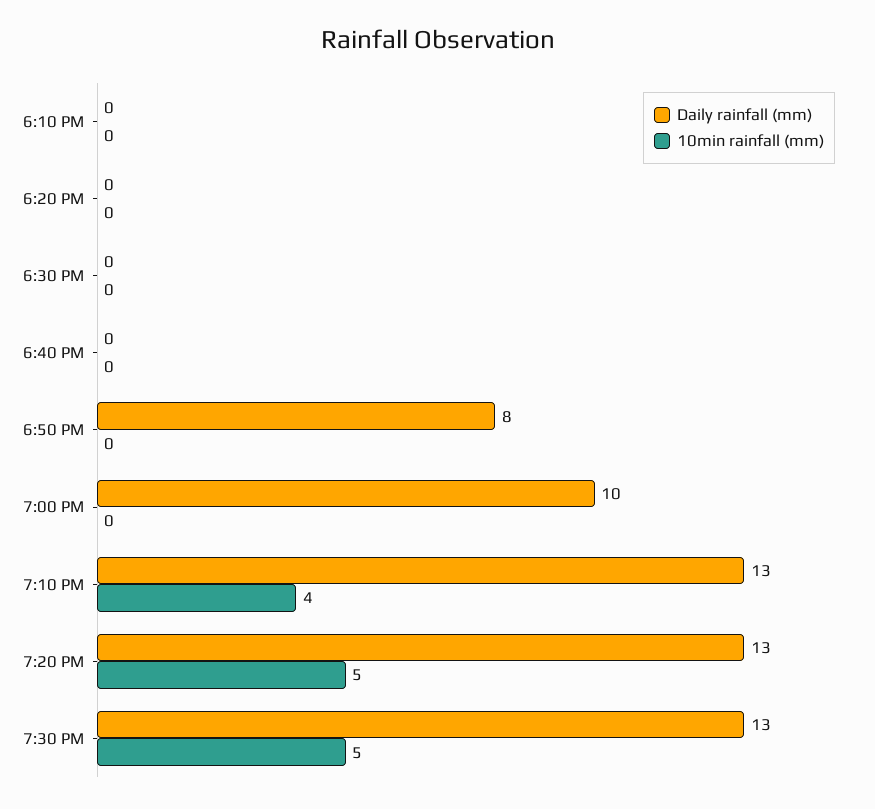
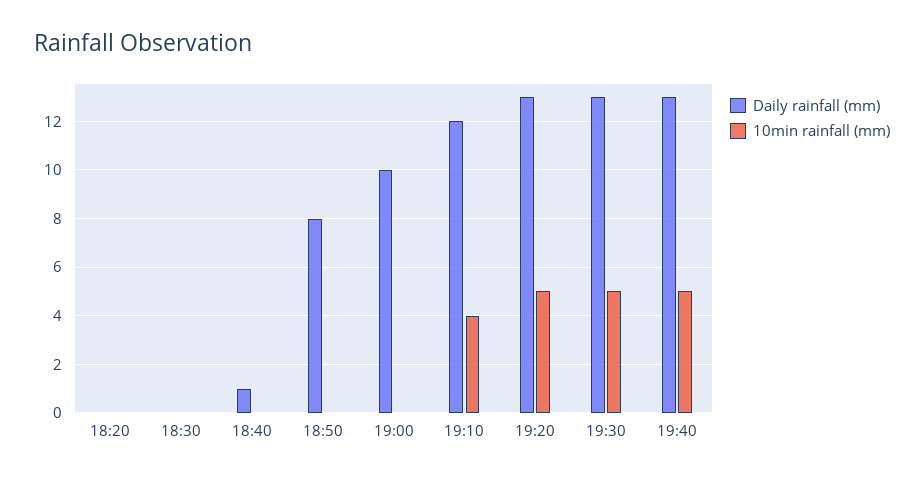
Daily rainfall (mm), 6:10 PM: 0 -> none
10min rainfall (mm), 6:10 PM: 0 -> none
Daily rainfall (mm), 6:40 PM: 0 -> 1
Daily rainfall (mm), 7:10 PM: 13 -> 12
Daily rainfall (mm), 19:40: none -> 13
10min rainfall (mm), 19:40: none -> 5

